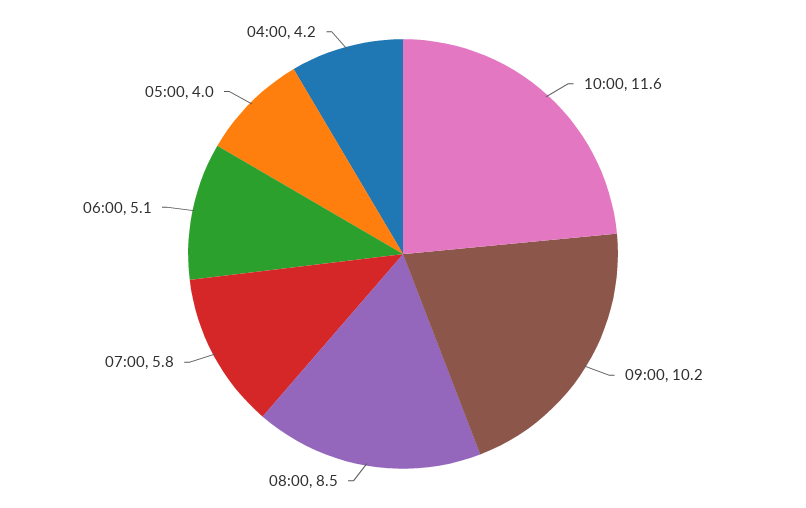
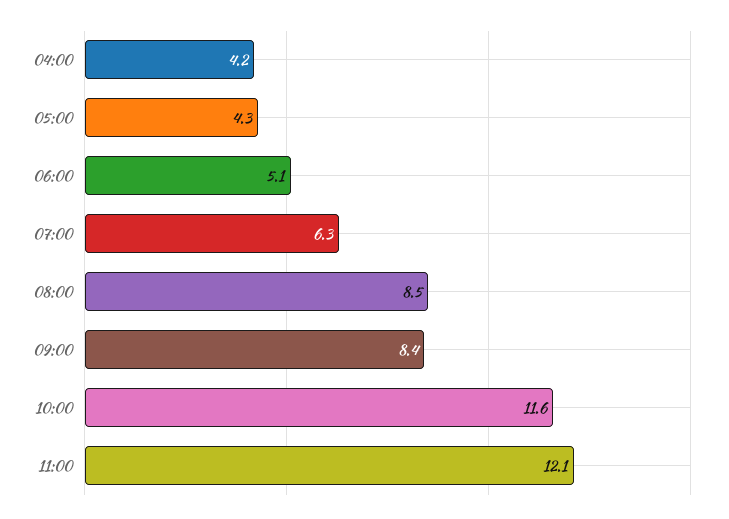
09:00: 10.2 -> 8.4
07:00: 5.8 -> 6.3
05:00: 4 -> 4.3
11:00: none -> 12.1

